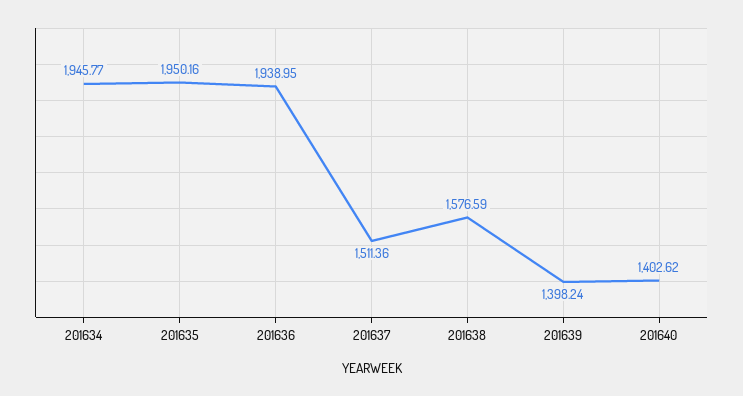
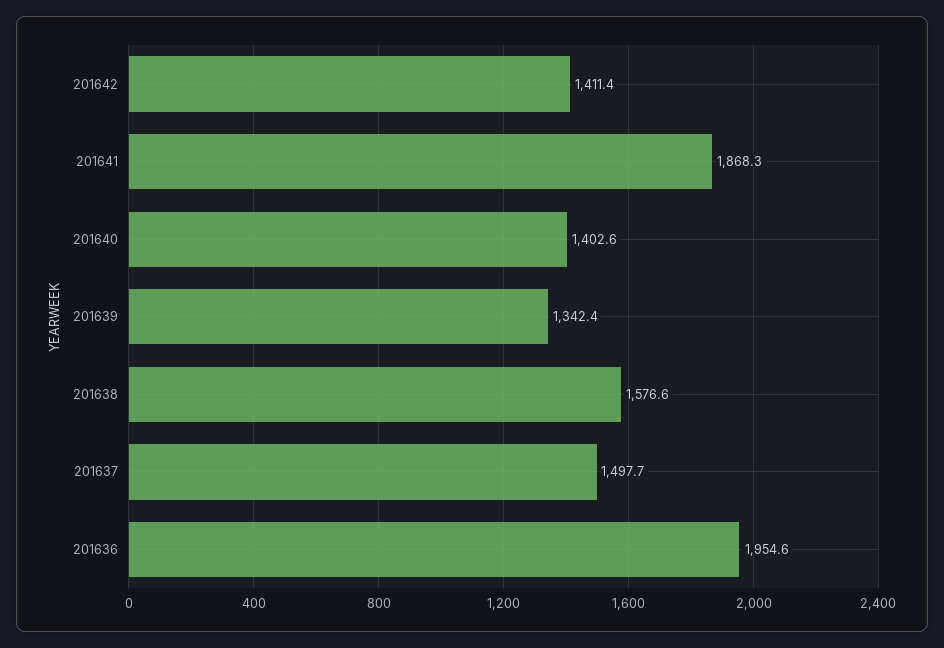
201634: 1945.77 -> none
201635: 1950.16 -> none
201636: 1938.95 -> 1954.6
201637: 1511.36 -> 1497.7
201639: 1398.24 -> 1342.4
201642: none -> 1411.4
201641: none -> 1868.3

